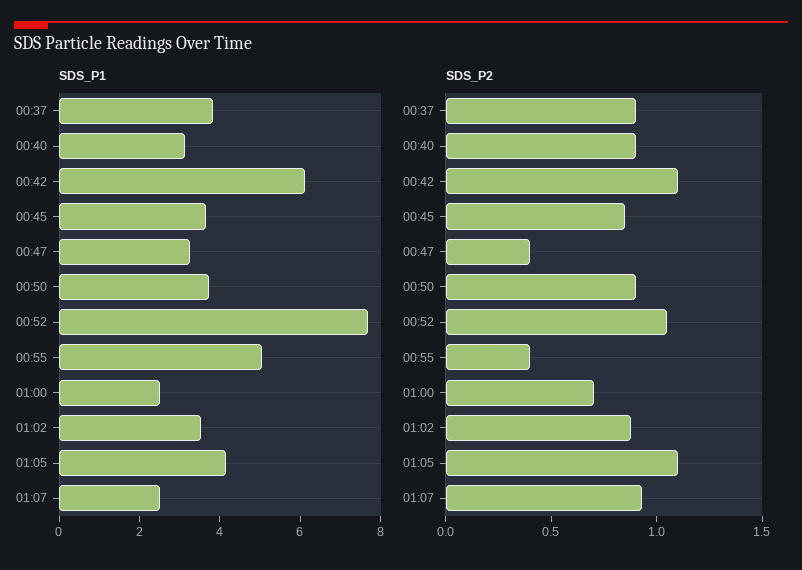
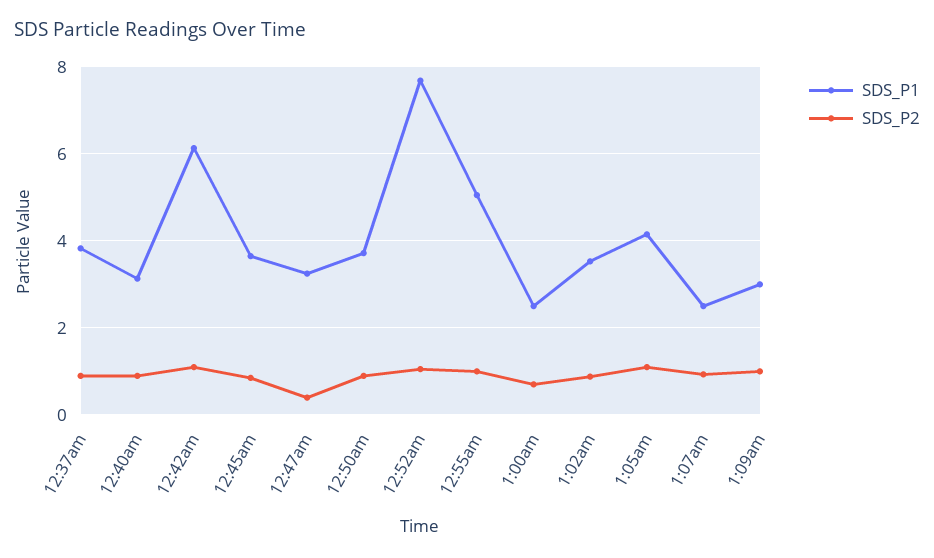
SDS_P2, 00:55: 0.4 -> 1
SDS_P1, 1:09am: none -> 3
SDS_P2, 1:09am: none -> 1

